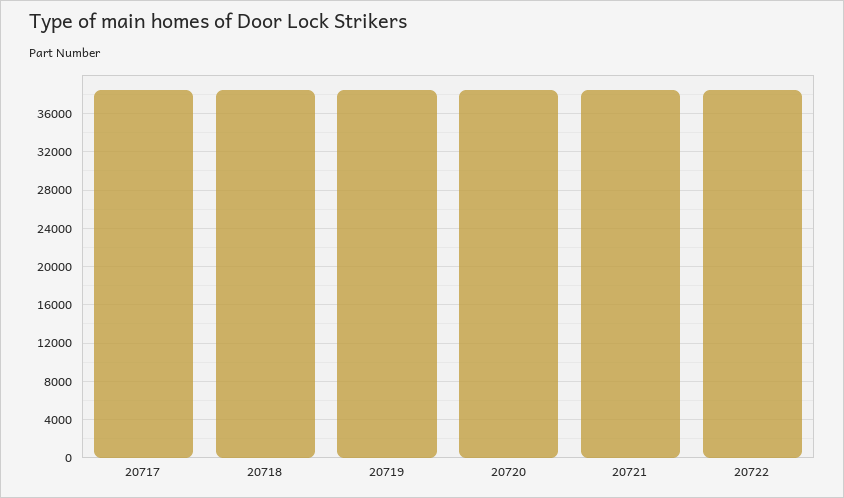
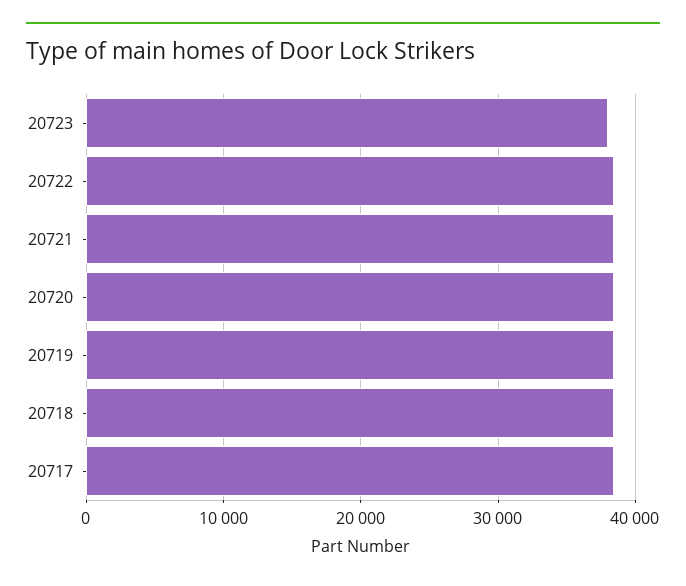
20723: none -> 38000

